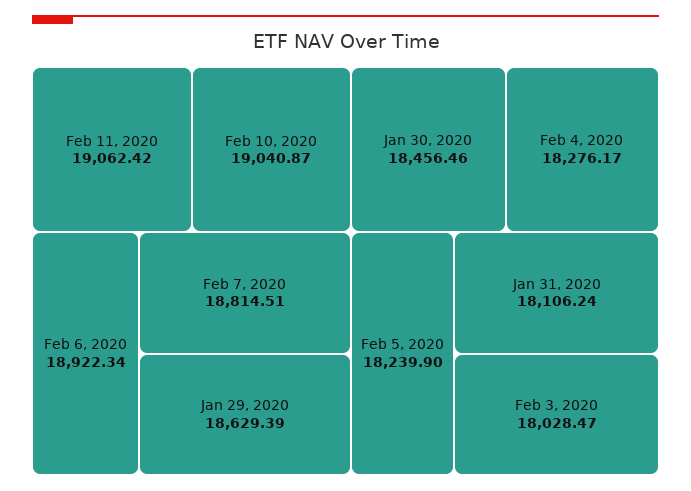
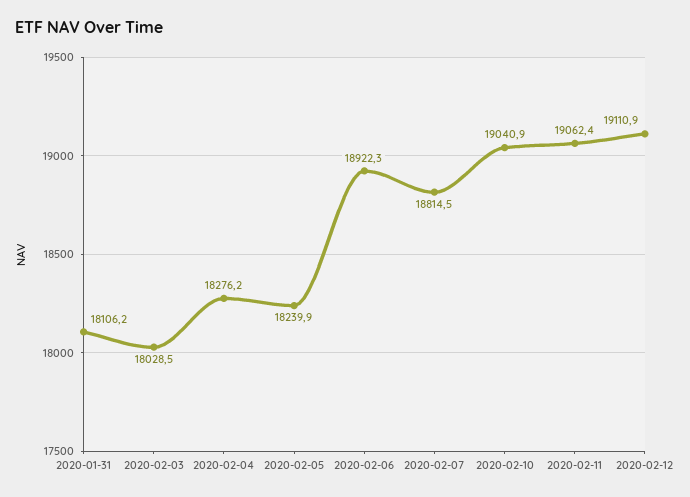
Jan 29, 2020: 18629.39 -> none
Jan 30, 2020: 18456.46 -> none
2020-02-12: none -> 19110.9

